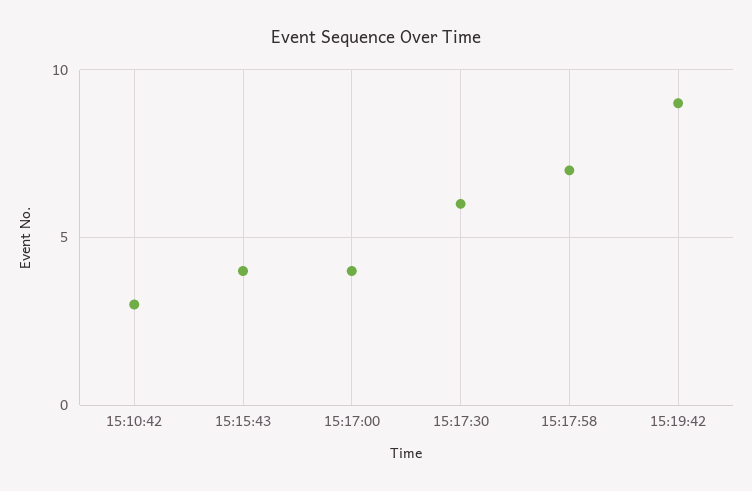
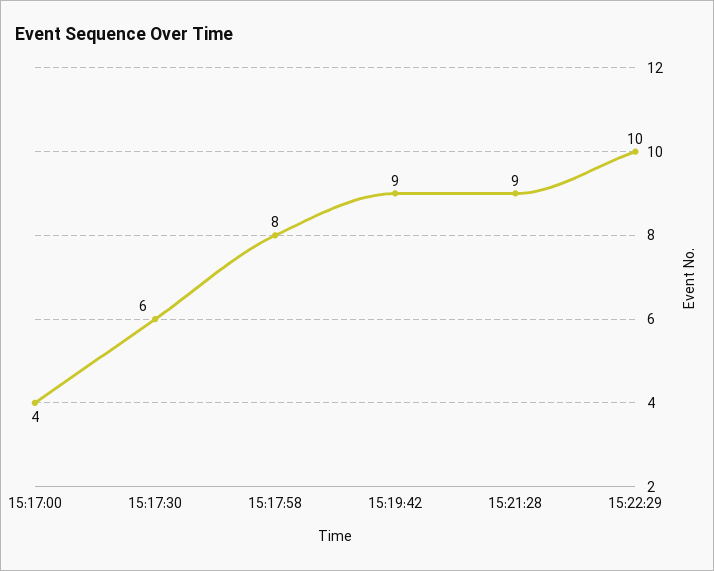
15:10:42: 3 -> none
15:15:43: 4 -> none
15:17:58: 7 -> 8
15:21:28: none -> 9
15:22:29: none -> 10

